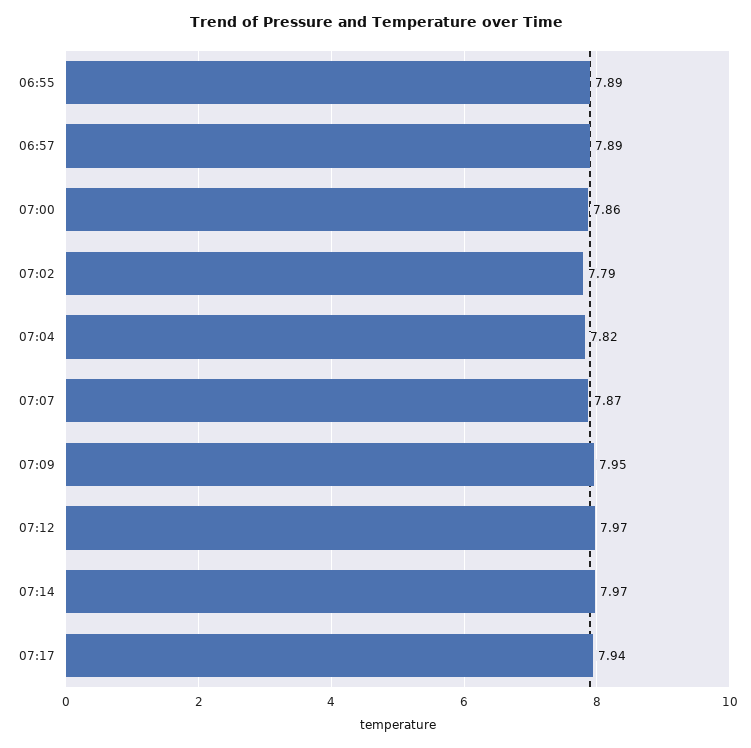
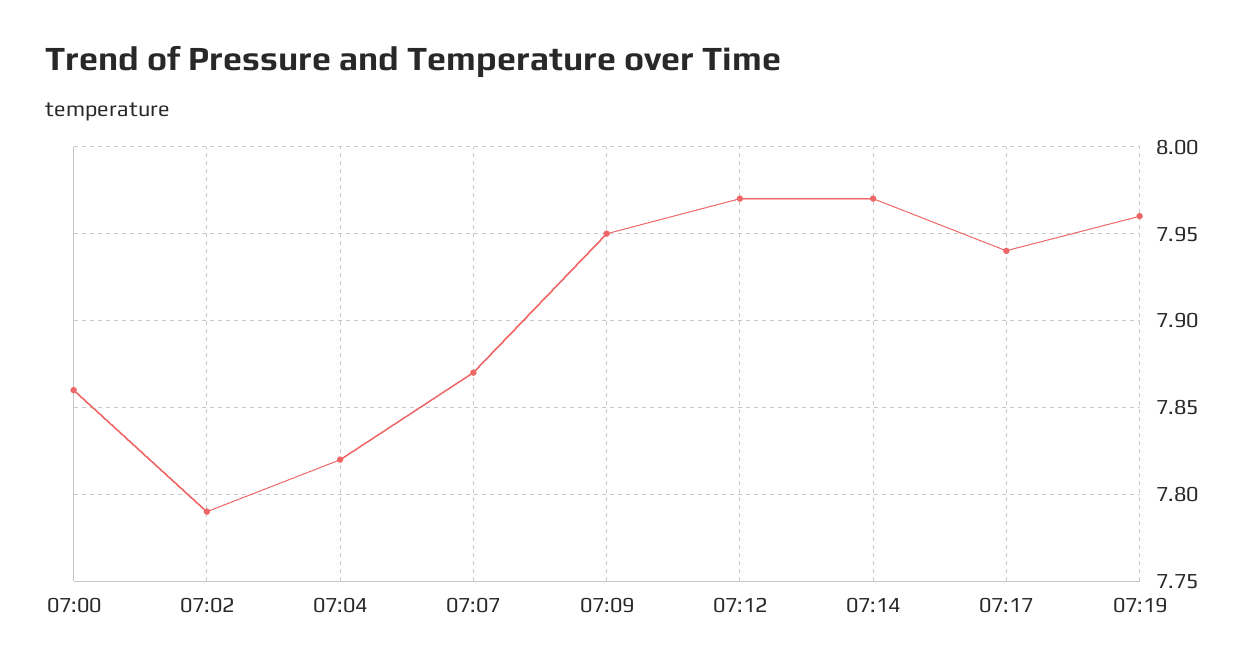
06:55: 7.89 -> none
06:57: 7.89 -> none
07:19: none -> 7.96

